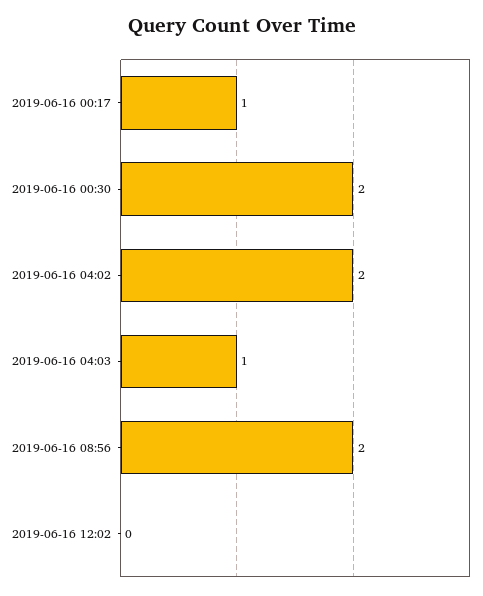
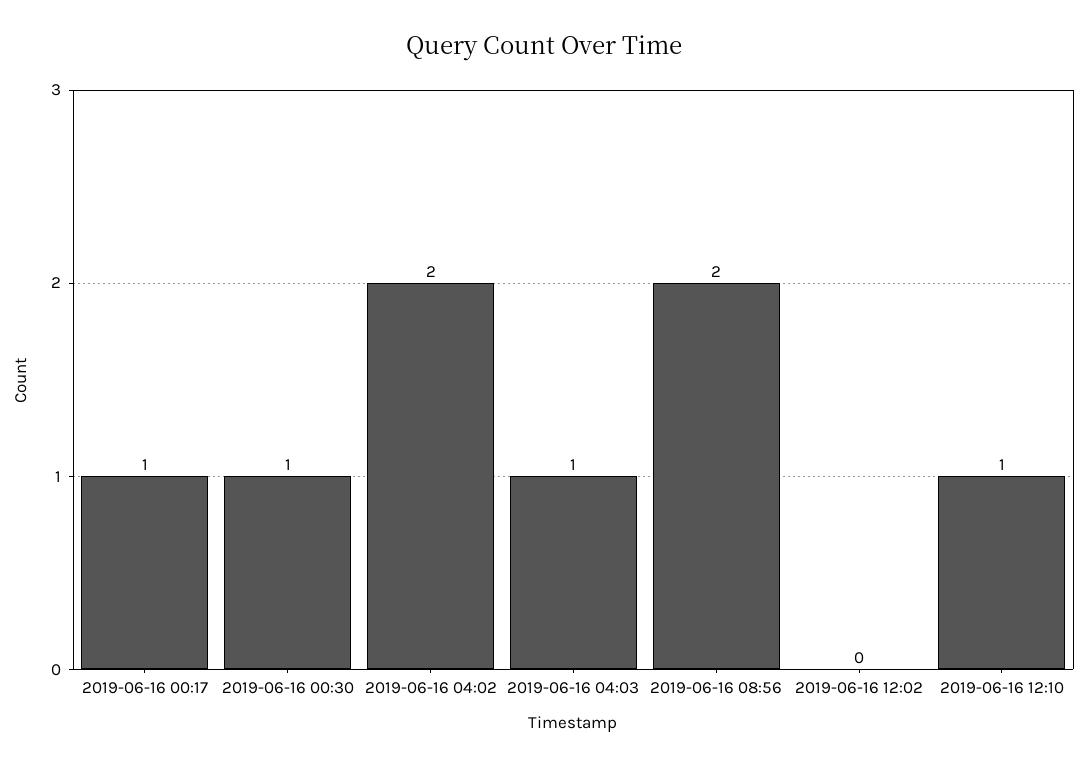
2019-06-16 00:30: 2 -> 1
2019-06-16 12:10: none -> 1

